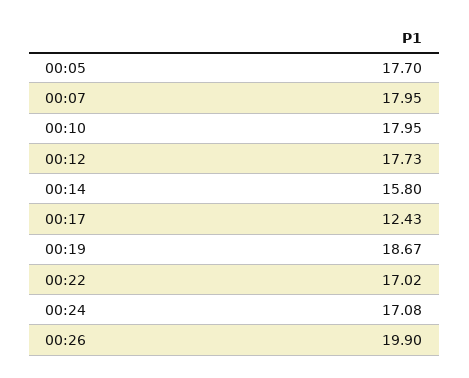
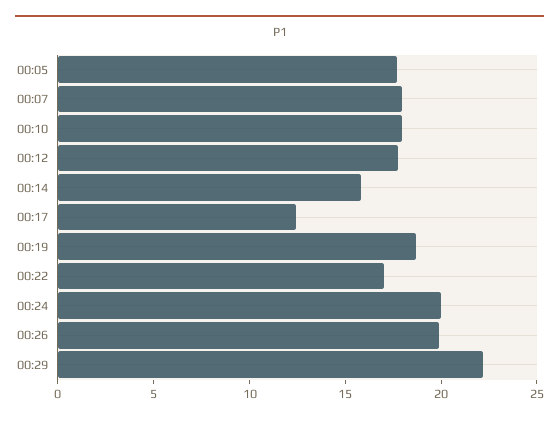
00:24: 17.08 -> 20
00:29: none -> 22

